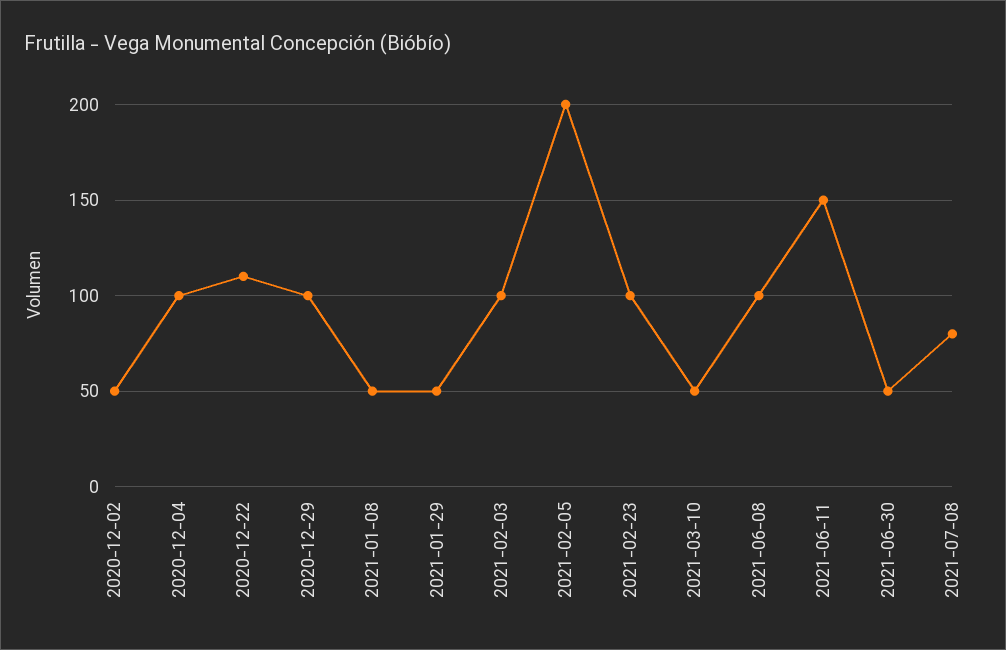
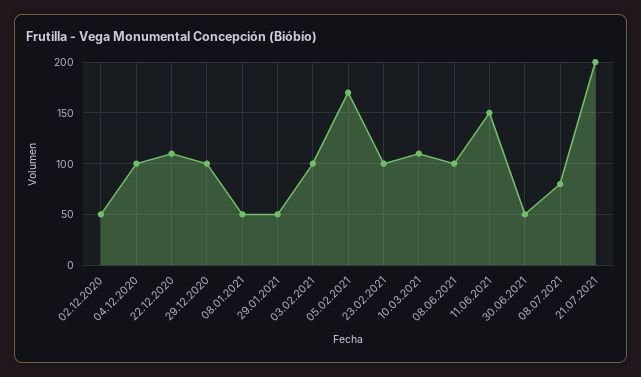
2021-02-05: 200 -> 170
2021-03-10: 50 -> 110
21.07.2021: none -> 200

